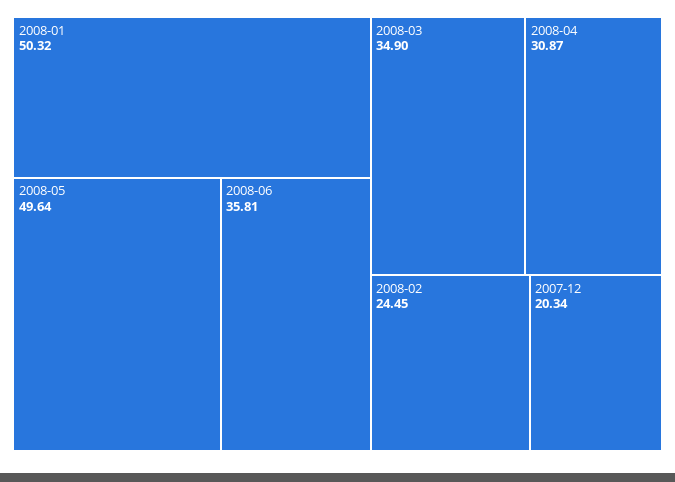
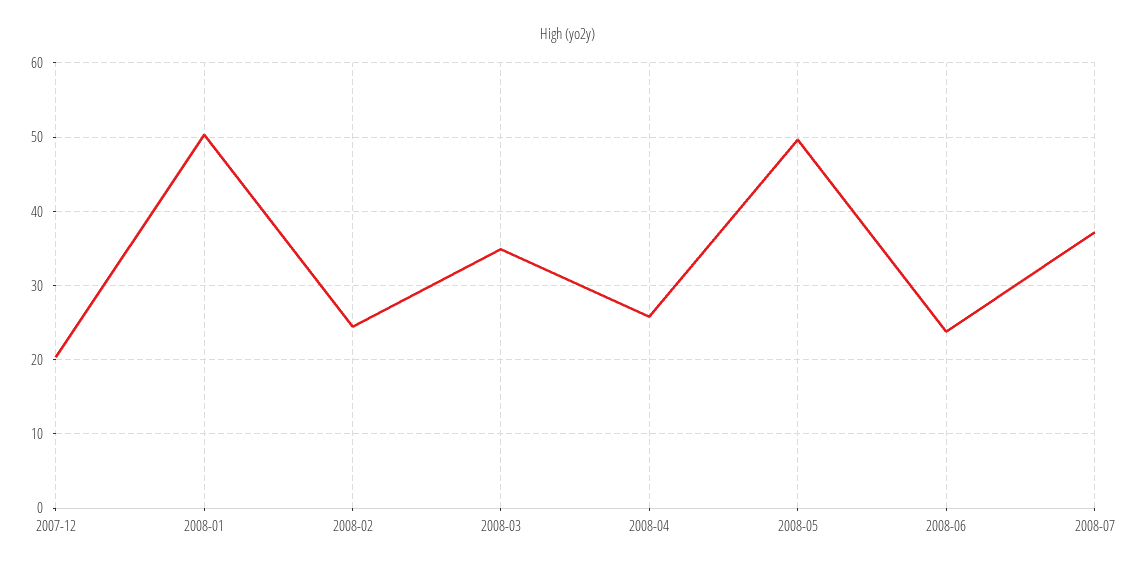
2008-06: 35.81 -> 24
2008-04: 30.87 -> 26
2008-07: none -> 37

